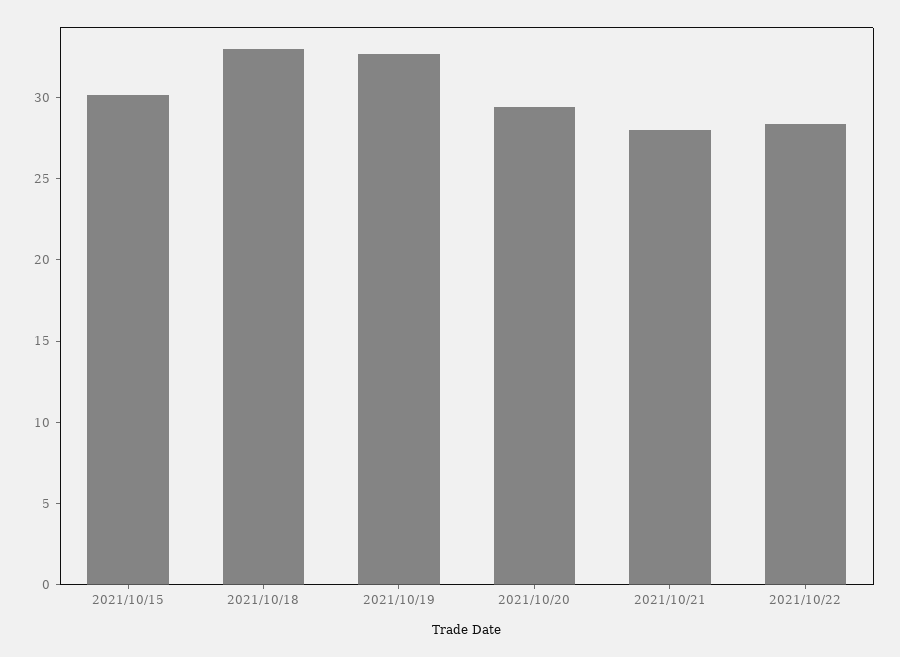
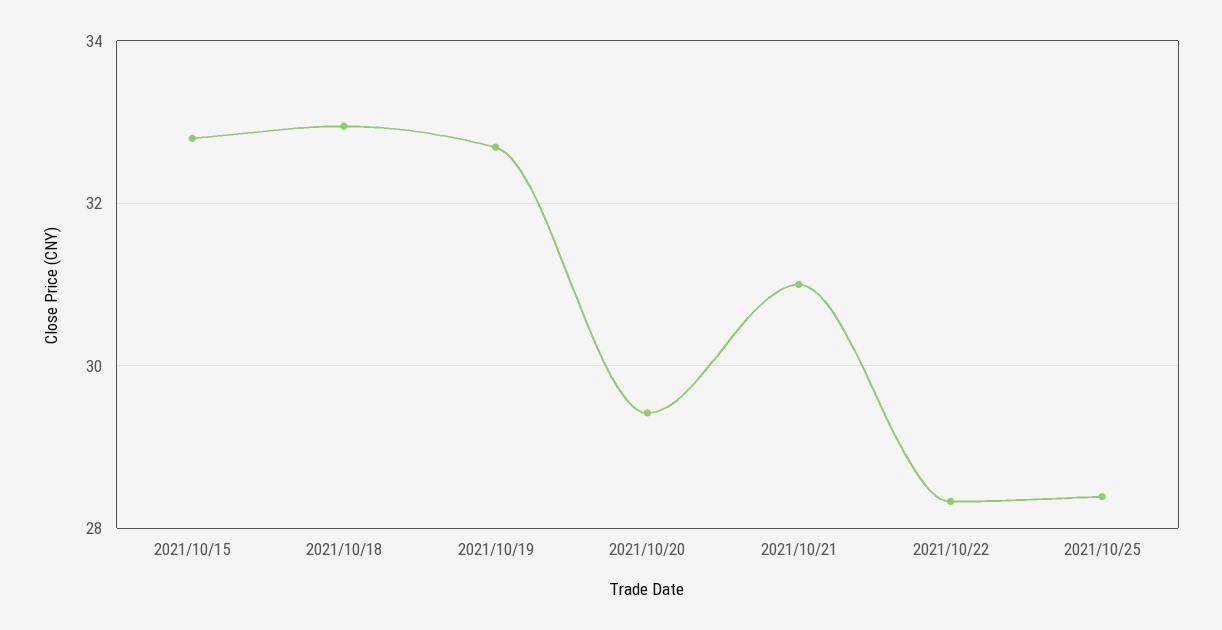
2021/10/15: 30 -> 32.8
2021/10/21: 28 -> 31
2021/10/25: none -> 28.4

